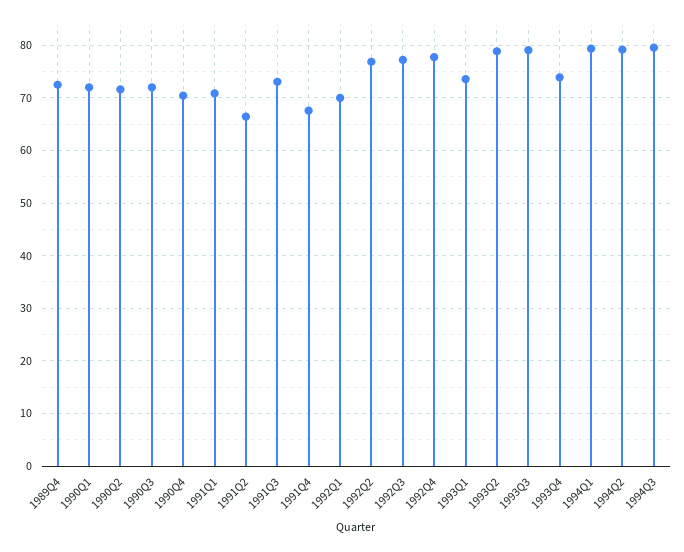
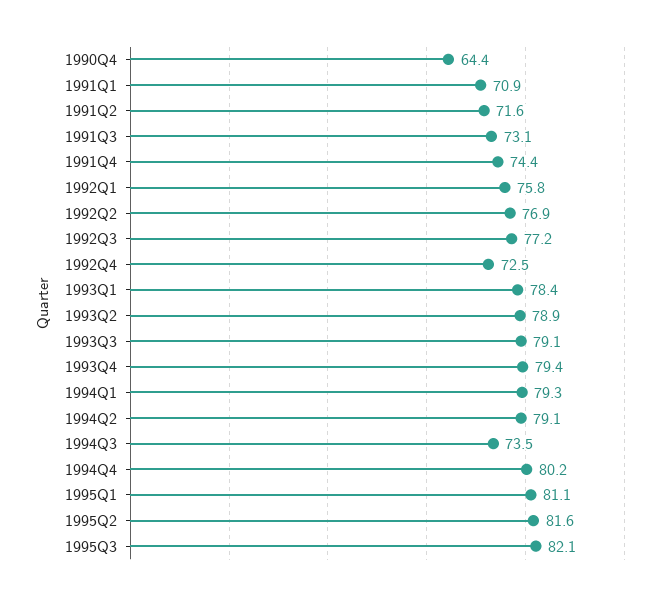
1989Q4: 72 -> none
1990Q1: 72 -> none
1990Q2: 72 -> none
1990Q3: 72 -> none
1990Q4: 70 -> 64.4
1991Q2: 66 -> 71.6
1991Q4: 68 -> 74.4
1992Q1: 70 -> 75.8
1992Q4: 78 -> 72.5
1993Q1: 74 -> 78.4
1993Q4: 74 -> 79.4
1994Q3: 80 -> 73.5
1994Q4: none -> 80.2
1995Q1: none -> 81.1
1995Q2: none -> 81.6
1995Q3: none -> 82.1

